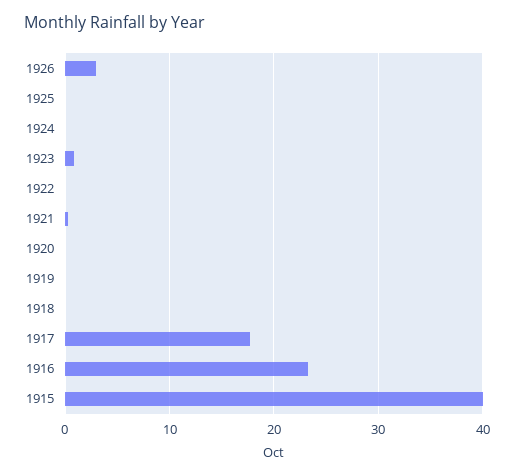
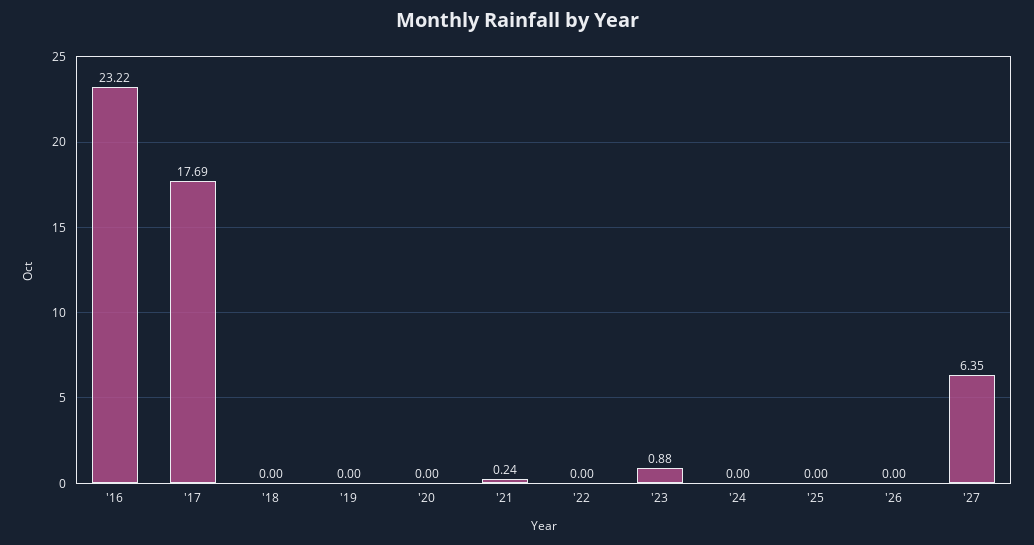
1926: 3 -> 0
1915: 40 -> none
'27: none -> 6.35

